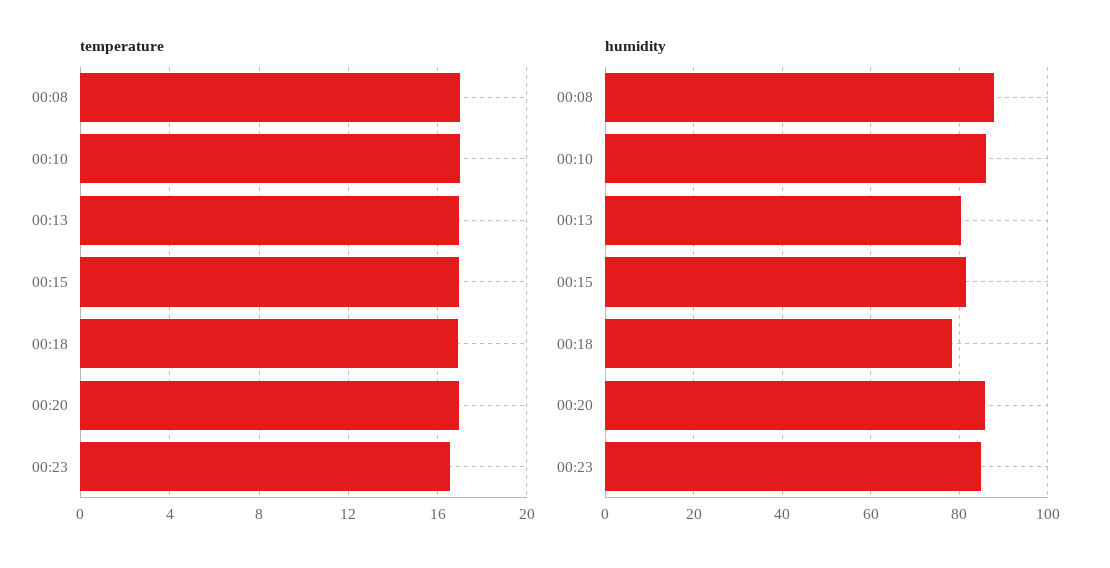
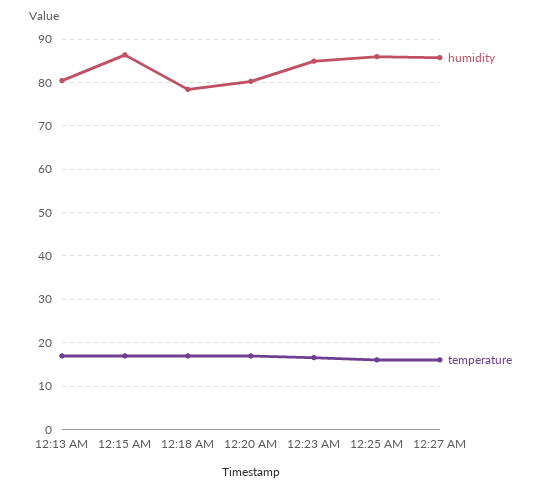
temperature, 00:08: 17 -> none
temperature, 00:10: 17 -> none
humidity, 00:08: 88 -> none
humidity, 00:10: 86 -> none
humidity, 00:15: 82 -> 86
humidity, 00:20: 86 -> 80
humidity, 12:25 AM: none -> 86
temperature, 12:25 AM: none -> 16
humidity, 12:27 AM: none -> 86
temperature, 12:27 AM: none -> 16

